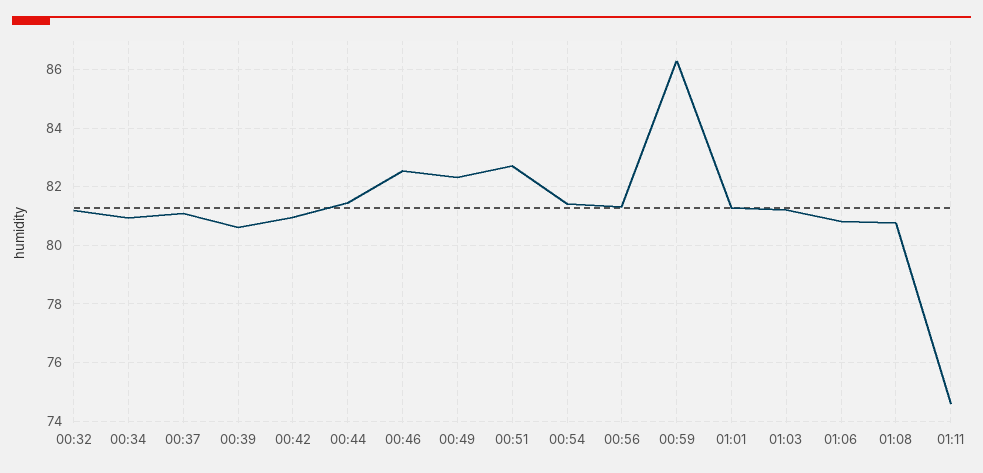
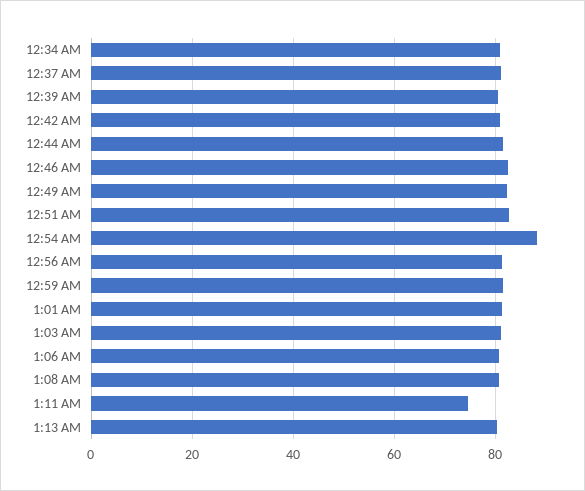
00:32: 81.25 -> none
00:54: 81.5 -> 88
00:59: 86.25 -> 82
1:13 AM: none -> 80

